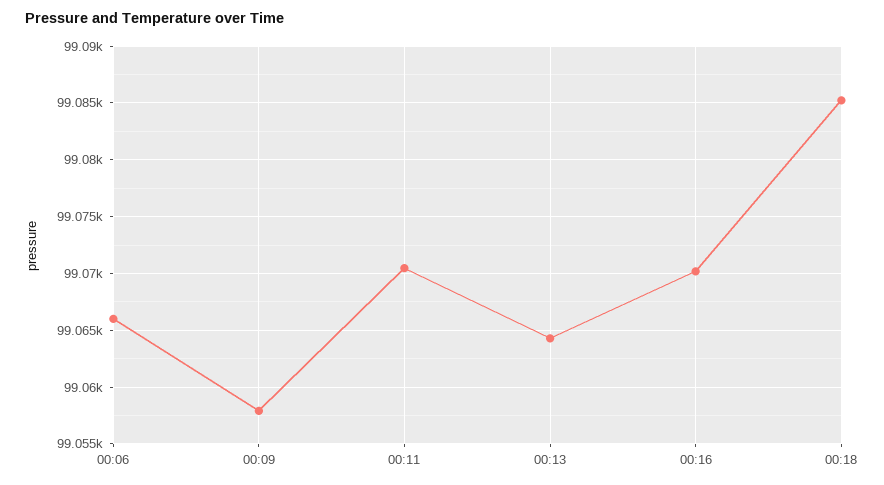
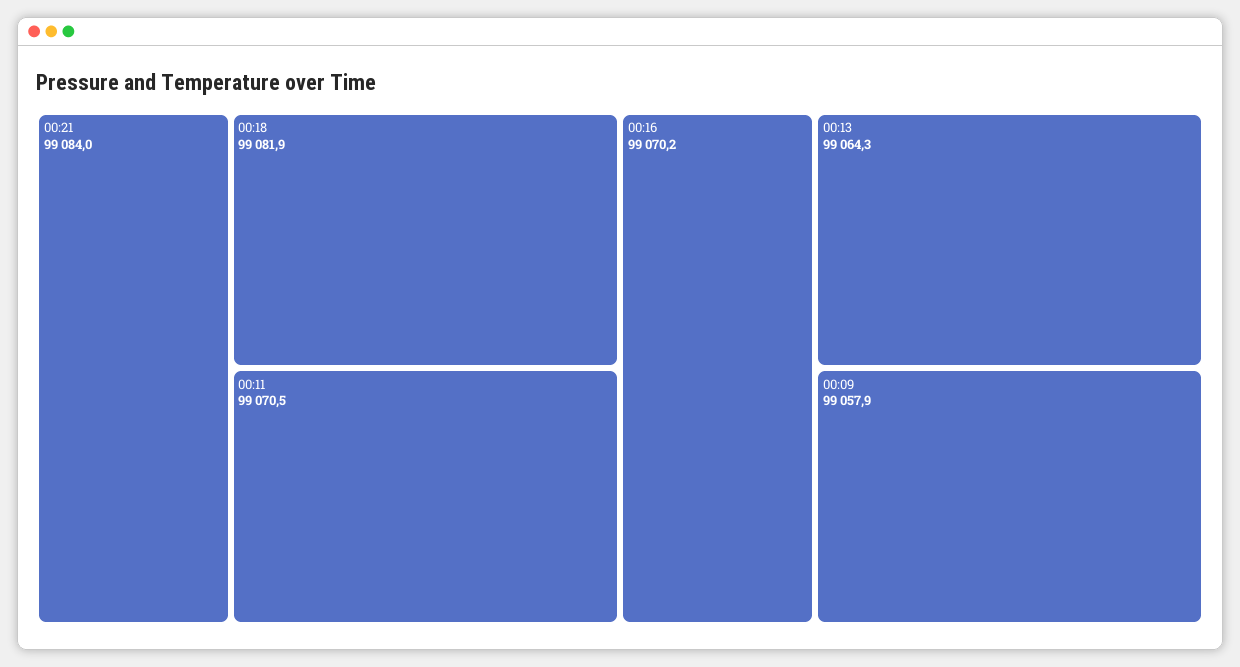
00:06: 99066 -> none
00:18: 99085 -> 99081.9
00:21: none -> 99084

